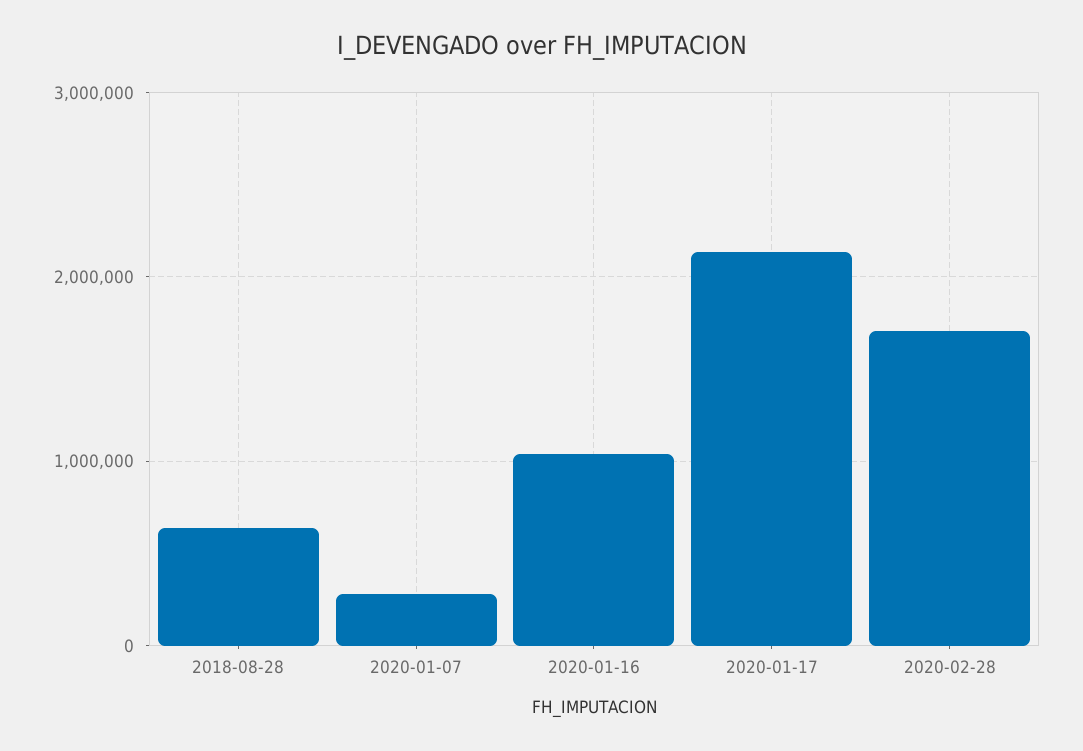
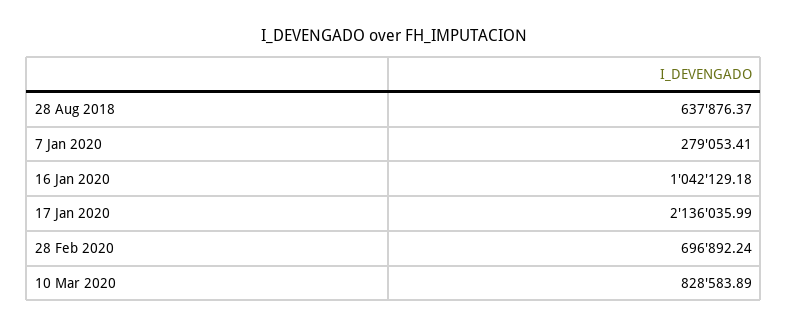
2020-02-28: 1700000 -> 696892.24
10 Mar 2020: none -> 828583.89

